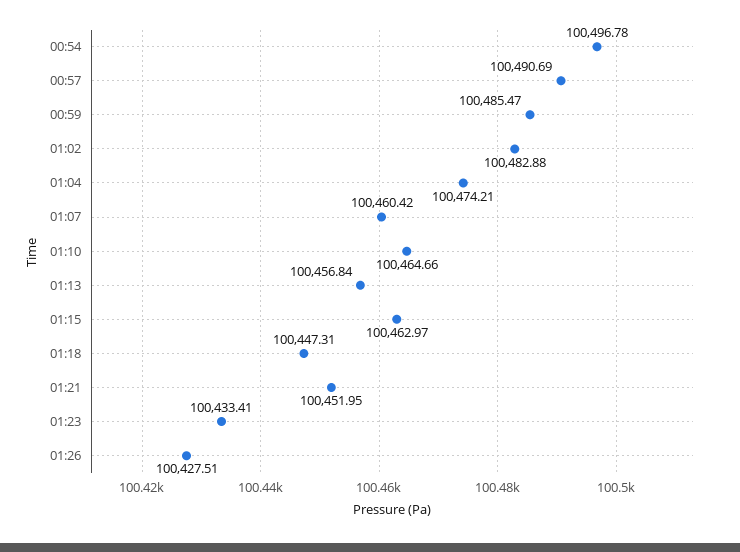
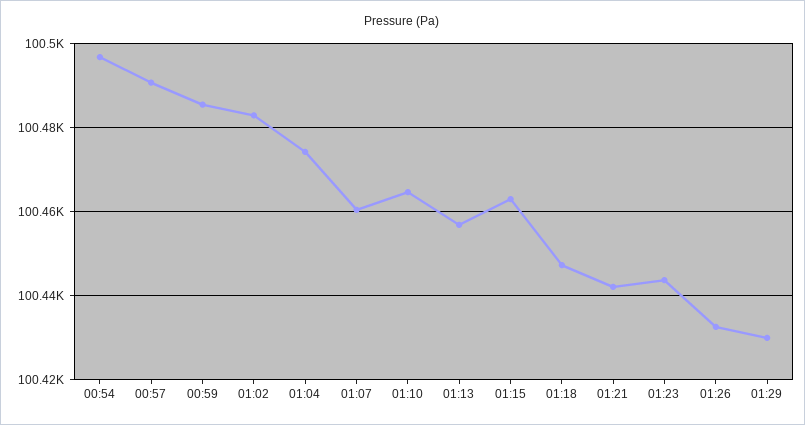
01:21: 100451.95 -> 100442
01:23: 100433.41 -> 100444
01:26: 100427.51 -> 100432
01:29: none -> 100430

